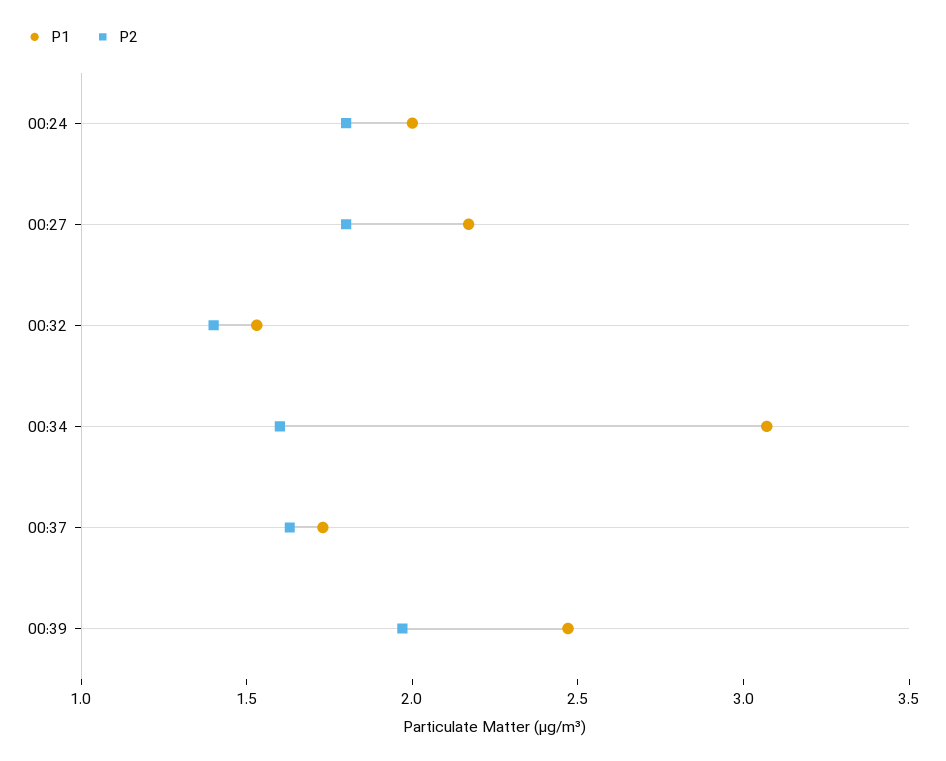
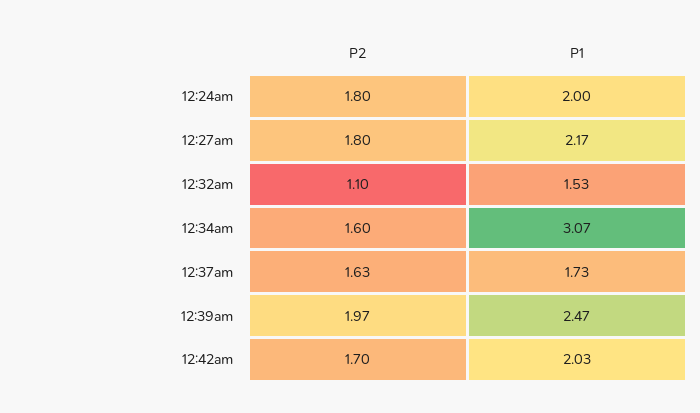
P2, 00:32: 1.4 -> 1.1
P2, 12:42am: none -> 1.7
P1, 12:42am: none -> 2.03

